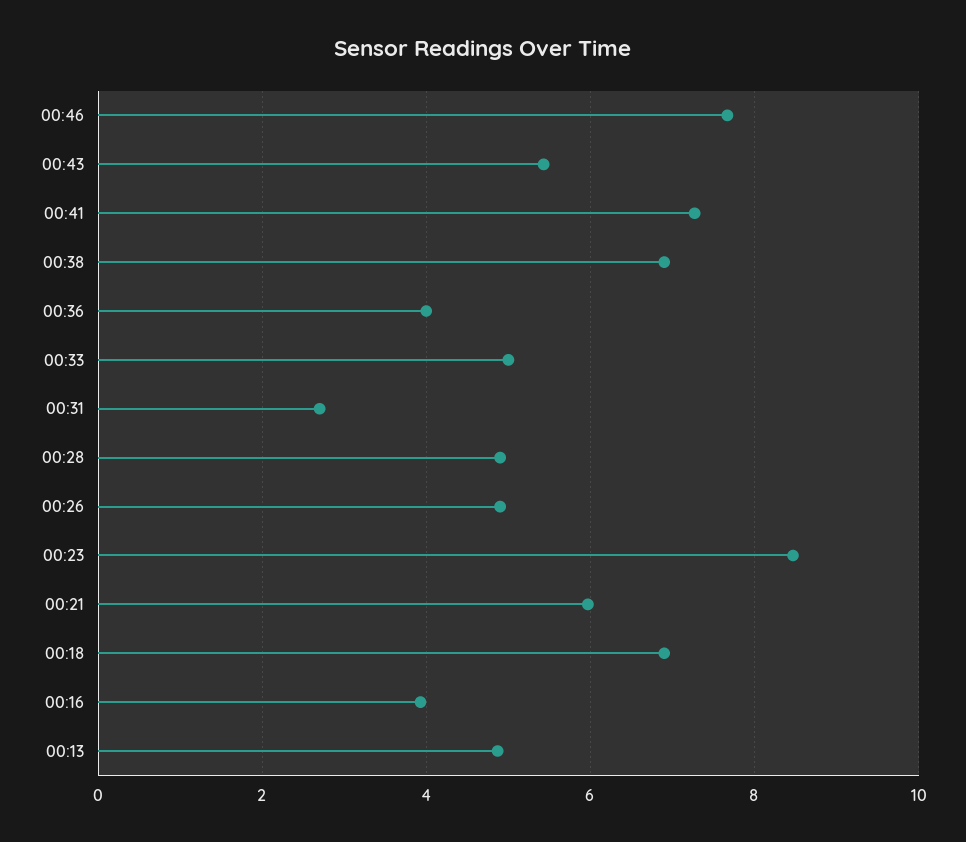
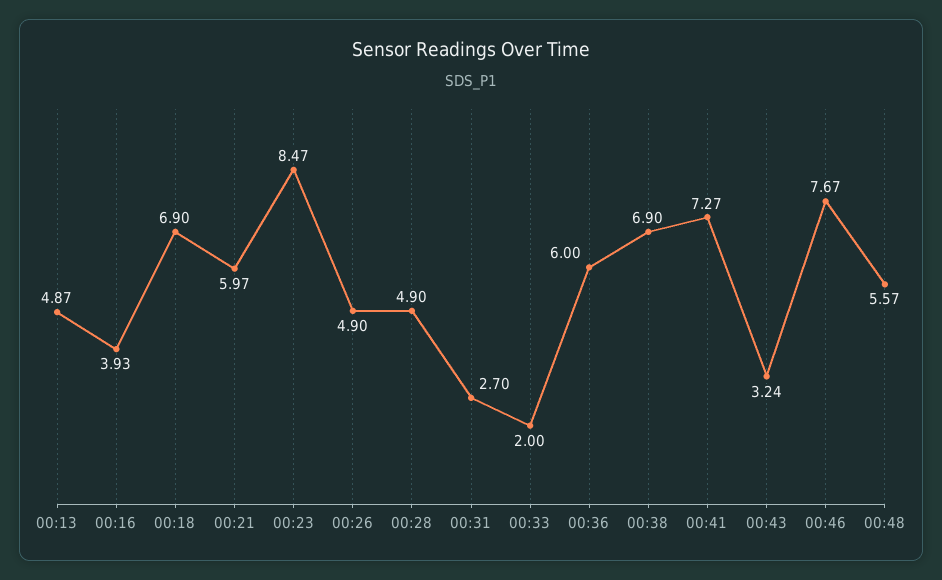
00:43: 5.4 -> 3.24
00:36: 4 -> 6
00:33: 5 -> 2
00:48: none -> 5.57

